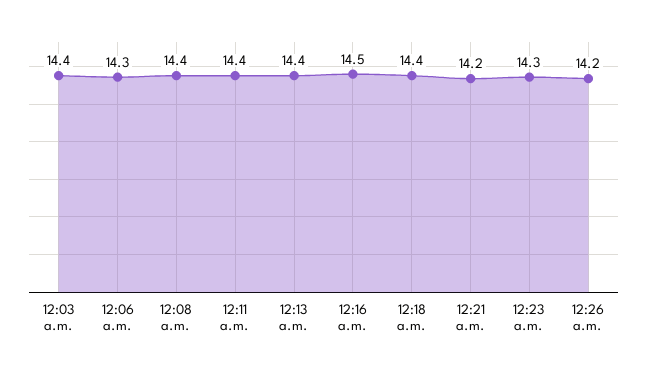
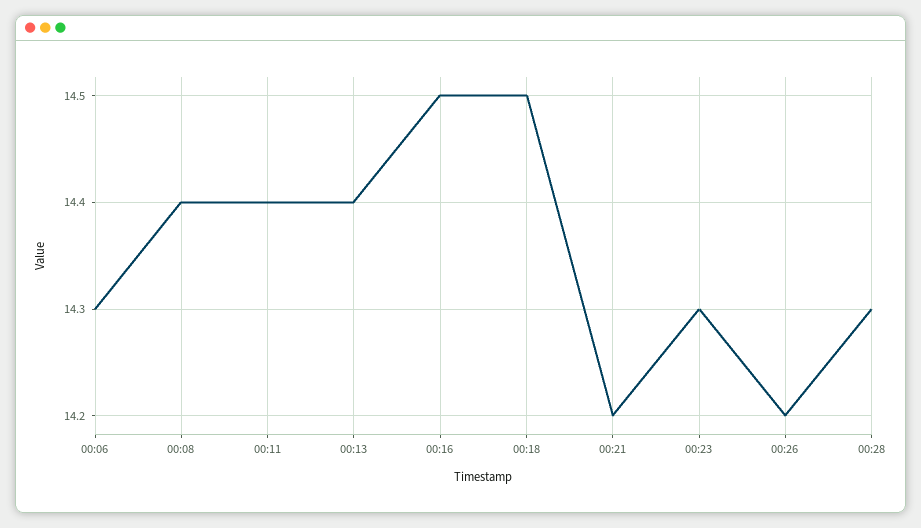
12:03 a.m.: 14.4 -> none
12:18 a.m.: 14.4 -> 14.5
00:28: none -> 14.3

